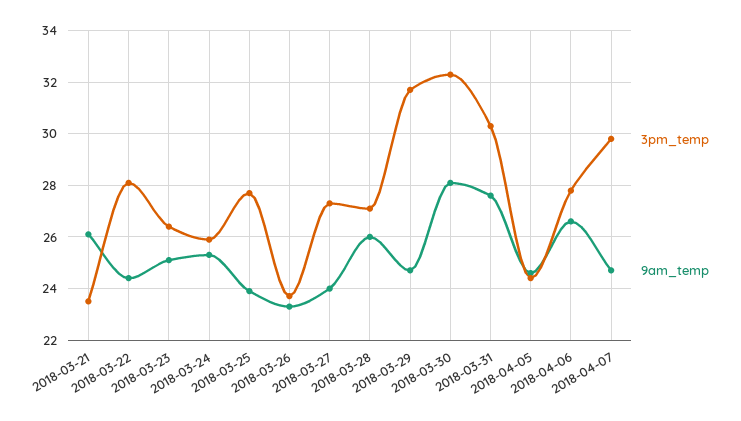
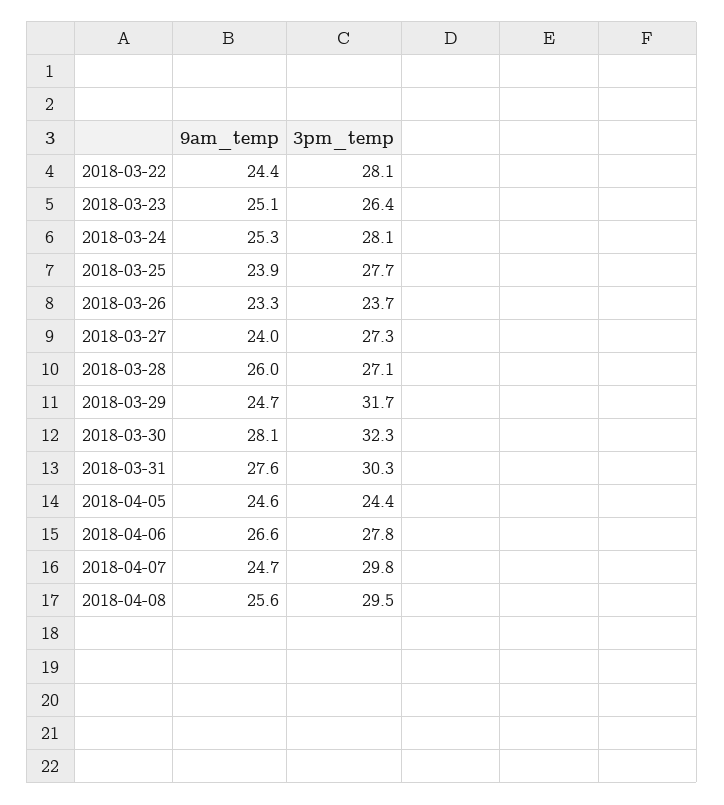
3pm_temp, 2018-03-21: 23.5 -> none
9am_temp, 2018-03-21: 26 -> none
3pm_temp, 2018-03-24: 26 -> 28.1
9am_temp, 2018-04-08: none -> 25.6
3pm_temp, 2018-04-08: none -> 29.5

